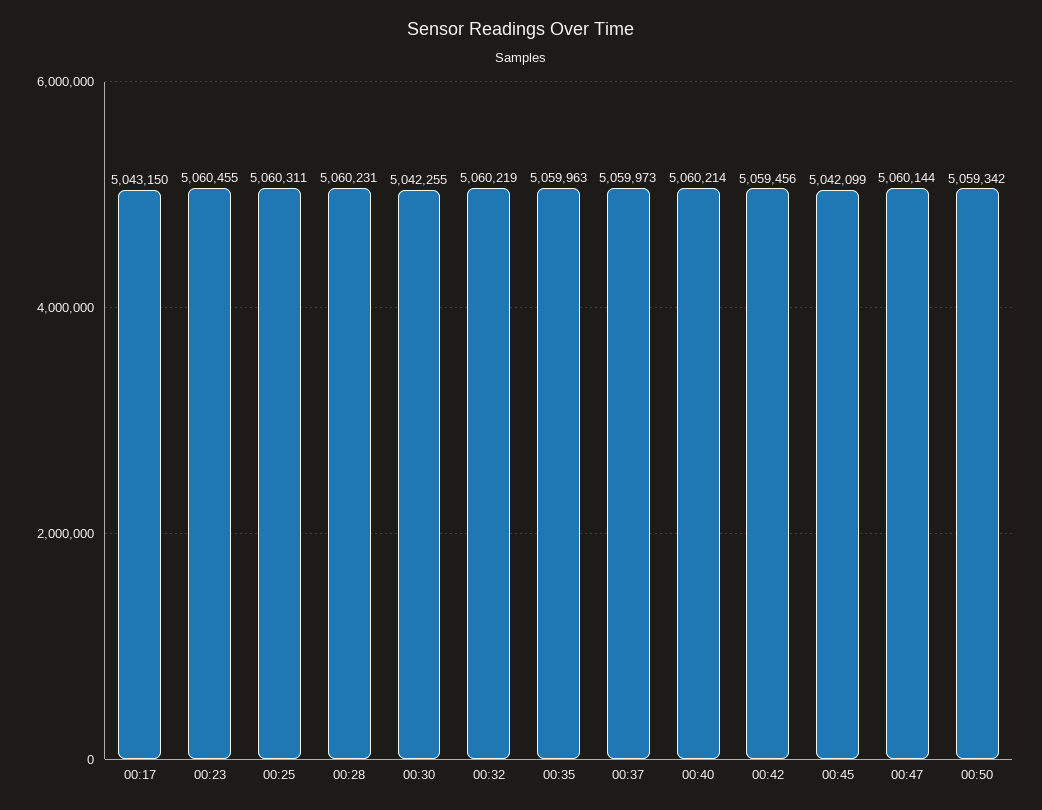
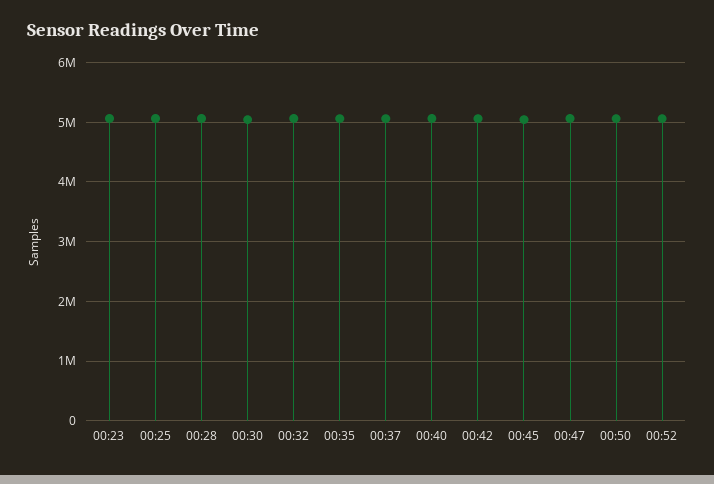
00:17: 5043150 -> none
00:52: none -> 5000000

